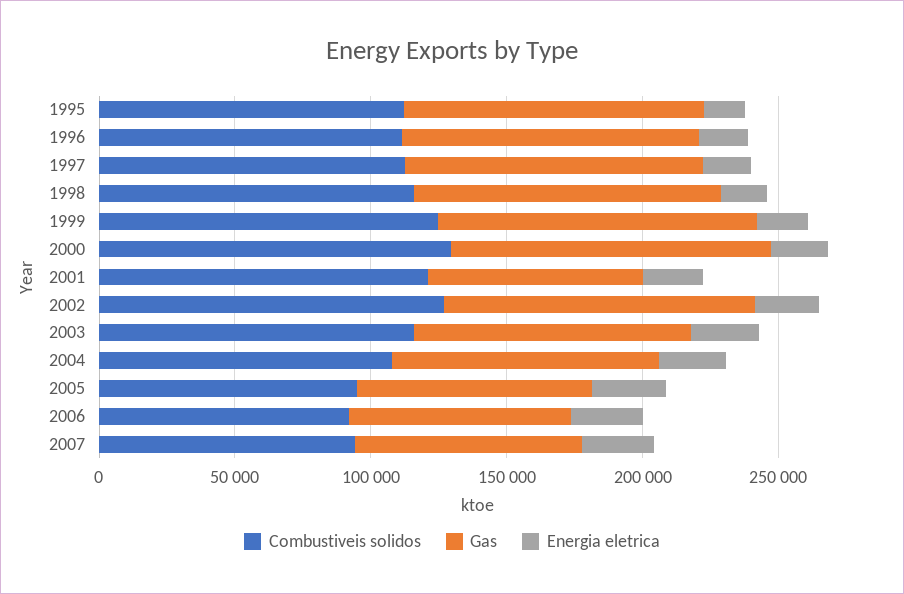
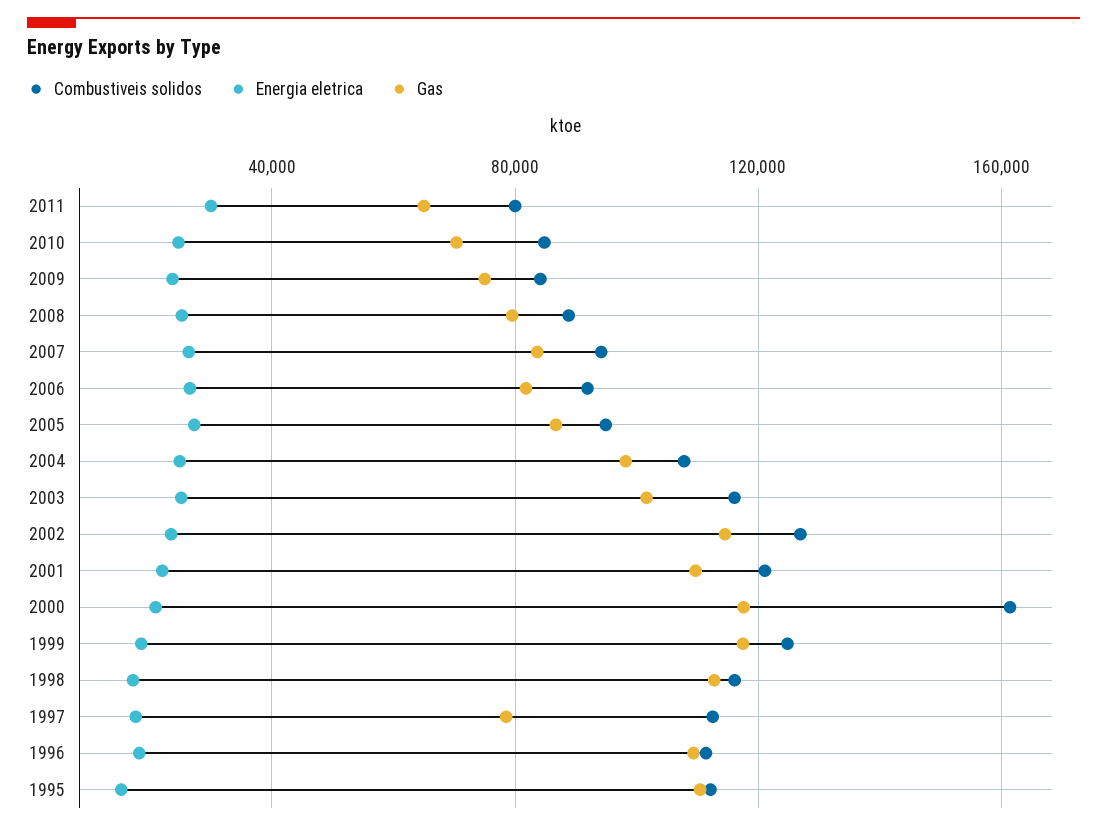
Gas, 1997: 110000 -> 80000
Combustiveis solidos, 2000: 130000 -> 160000
Gas, 2001: 80000 -> 110000
Combustiveis solidos, 2011: none -> 80000
Energia eletrica, 2011: none -> 30000
Gas, 2011: none -> 65000
Combustiveis solidos, 2010: none -> 85000
Energia eletrica, 2010: none -> 25000
Gas, 2010: none -> 70000
Combustiveis solidos, 2009: none -> 85000
Energia eletrica, 2009: none -> 25000
Gas, 2009: none -> 75000
Combustiveis solidos, 2008: none -> 90000
Energia eletrica, 2008: none -> 25000
Gas, 2008: none -> 80000

